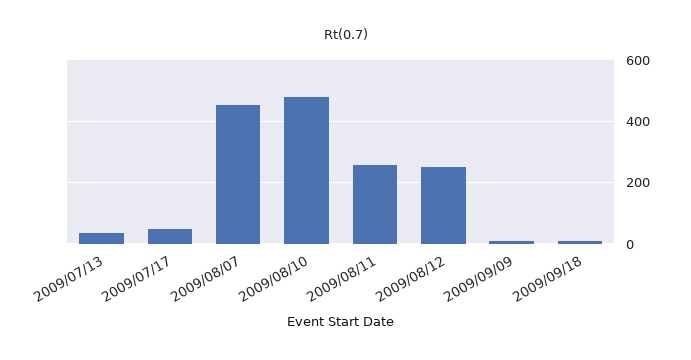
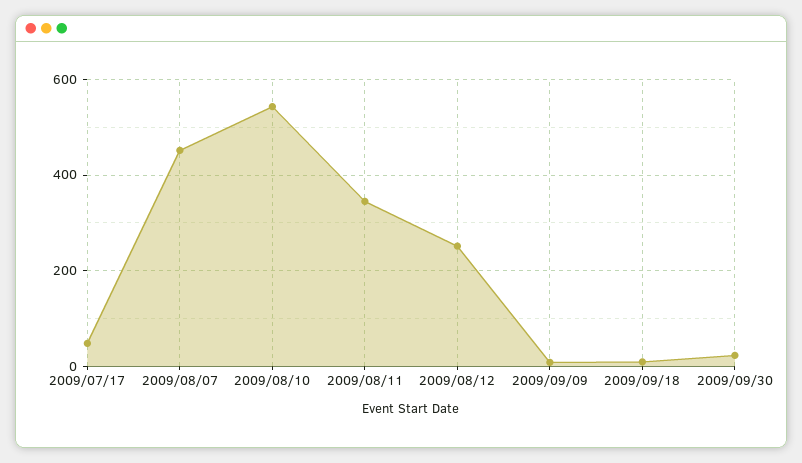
2009/07/13: 40 -> none
2009/08/10: 480 -> 540
2009/08/11: 260 -> 340
2009/09/30: none -> 20

